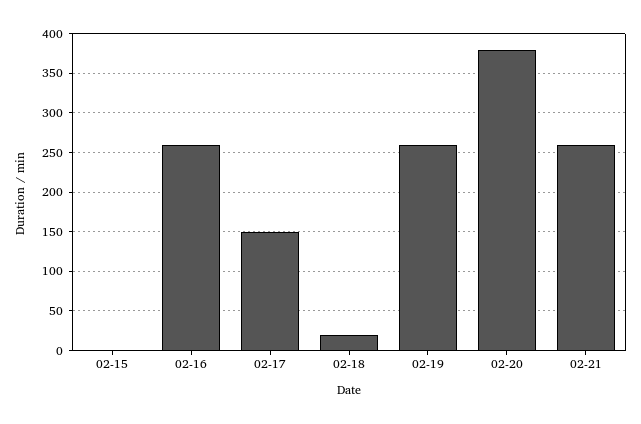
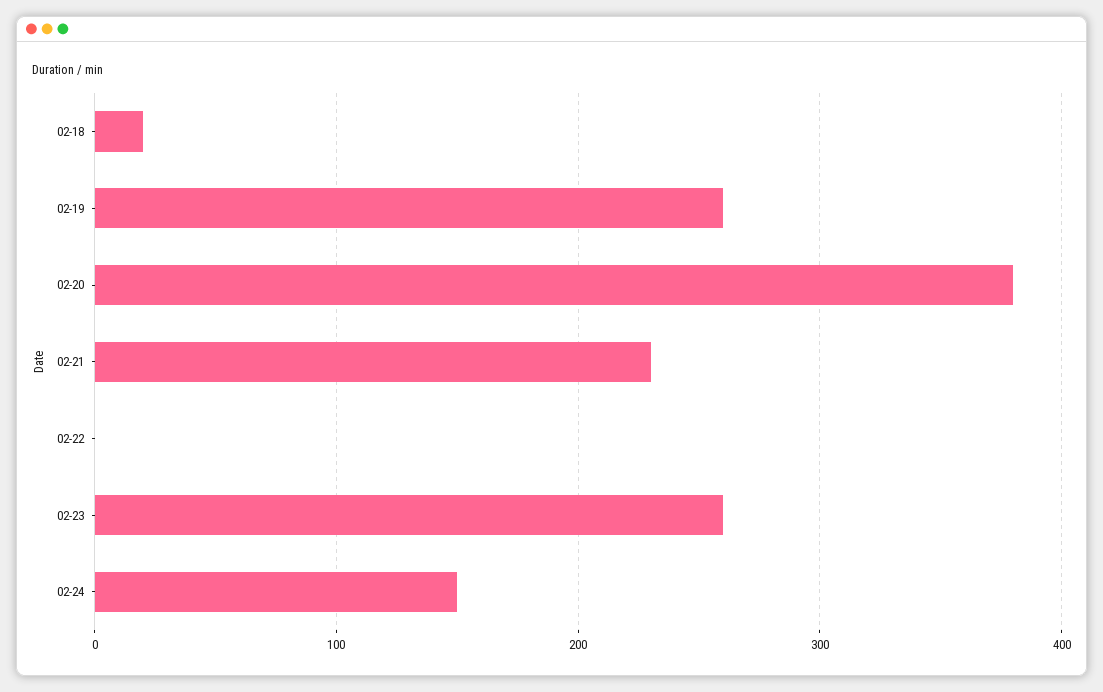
02-15: 0 -> none
02-16: 260 -> none
02-17: 150 -> none
02-21: 260 -> 230
02-22: none -> 0
02-23: none -> 260
02-24: none -> 150

